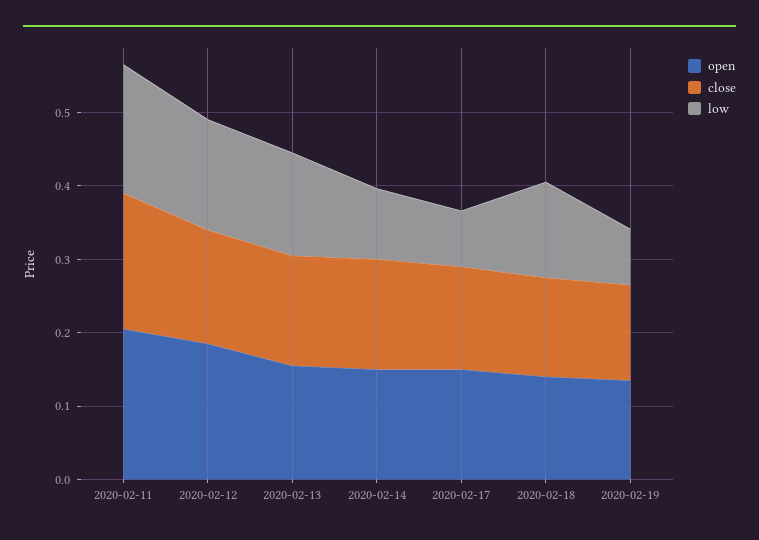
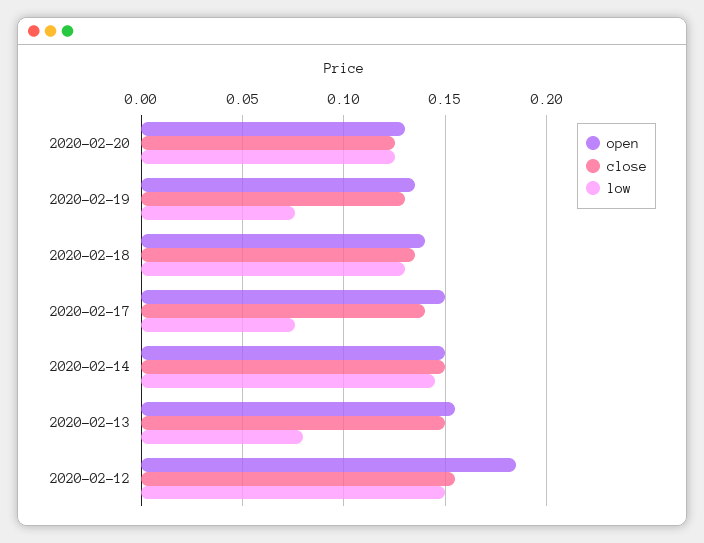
open, 2020-02-11: 0.2 -> none
close, 2020-02-11: 0.18 -> none
low, 2020-02-11: 0.18 -> none
low, 2020-02-13: 0.14 -> 0.08
low, 2020-02-14: 0.1 -> 0.145
open, 2020-02-20: none -> 0.13
close, 2020-02-20: none -> 0.125
low, 2020-02-20: none -> 0.125

